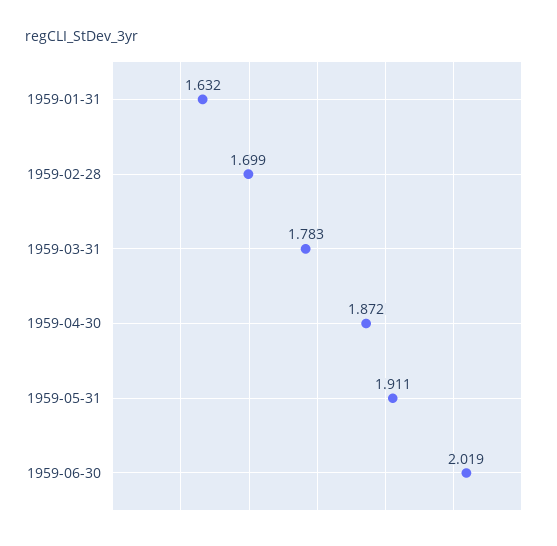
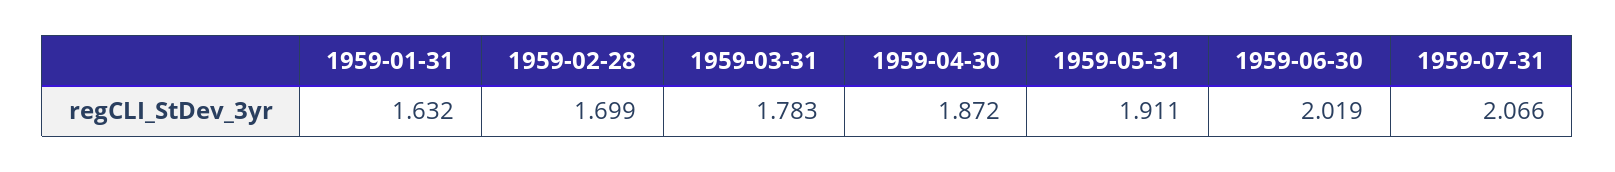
1959-07-31: none -> 2.066

